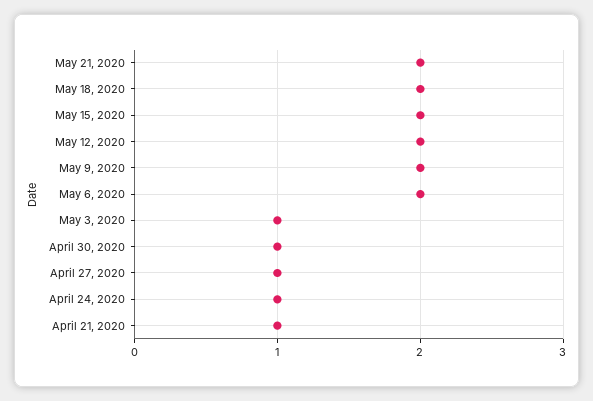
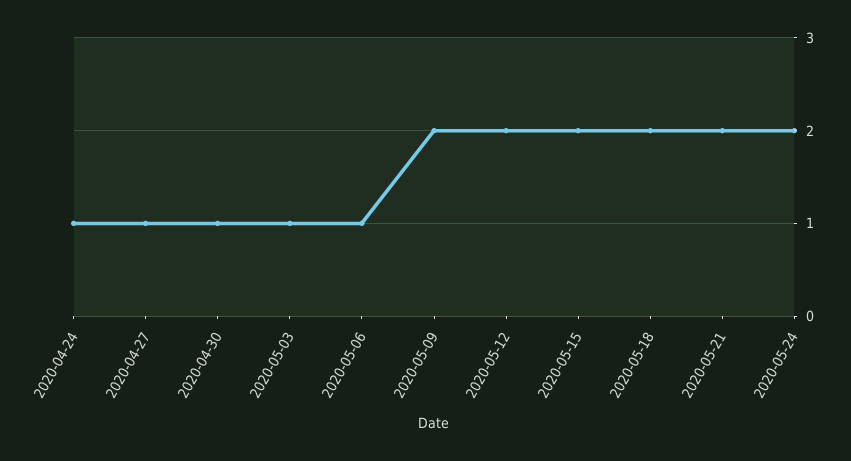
May 6, 2020: 2 -> 1
April 21, 2020: 1 -> none
2020-05-24: none -> 2

